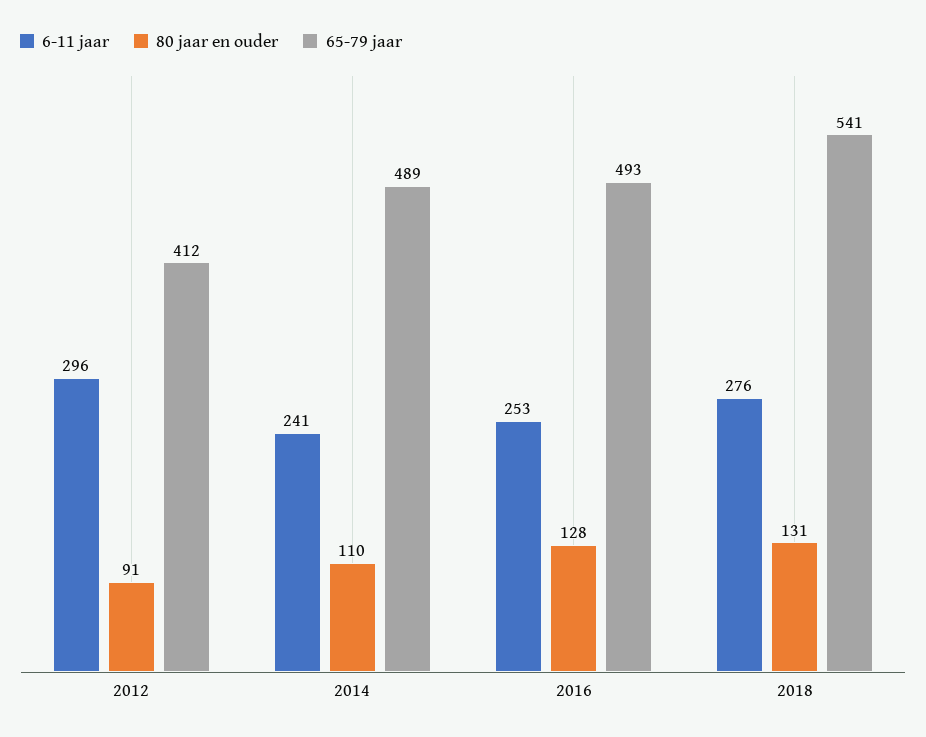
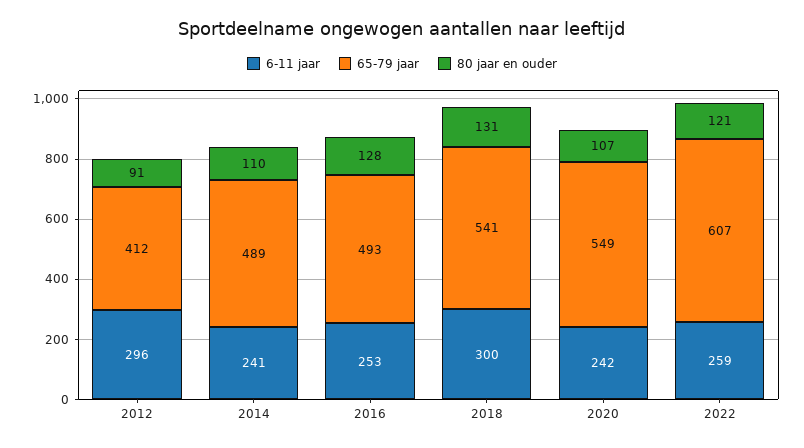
6-11 jaar, 2018: 276 -> 300
6-11 jaar, 2020: none -> 242
65-79 jaar, 2020: none -> 549
80 jaar en ouder, 2020: none -> 107
6-11 jaar, 2022: none -> 259
65-79 jaar, 2022: none -> 607
80 jaar en ouder, 2022: none -> 121

